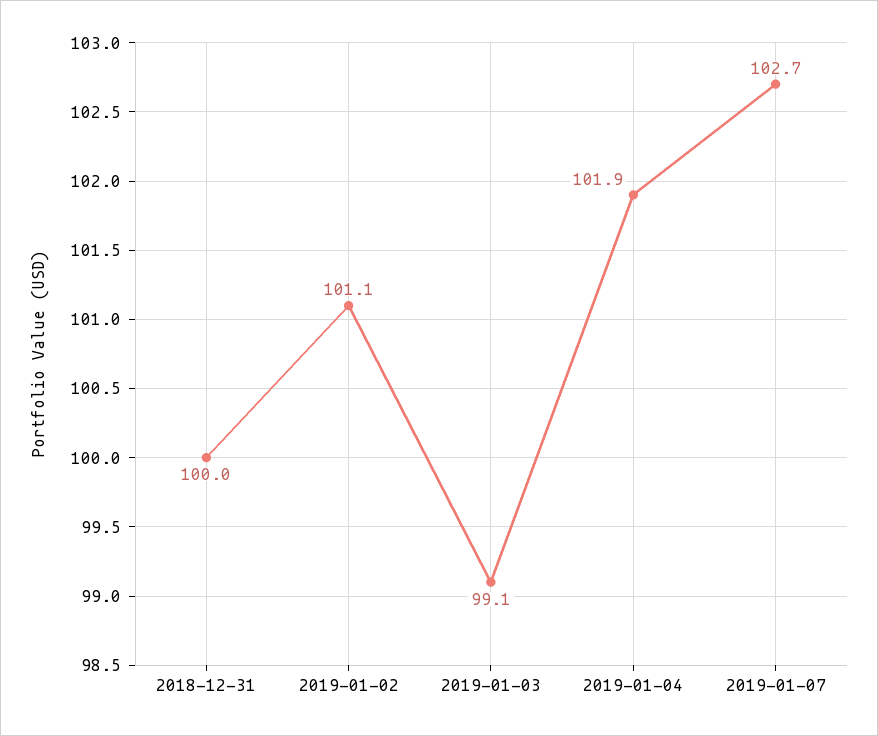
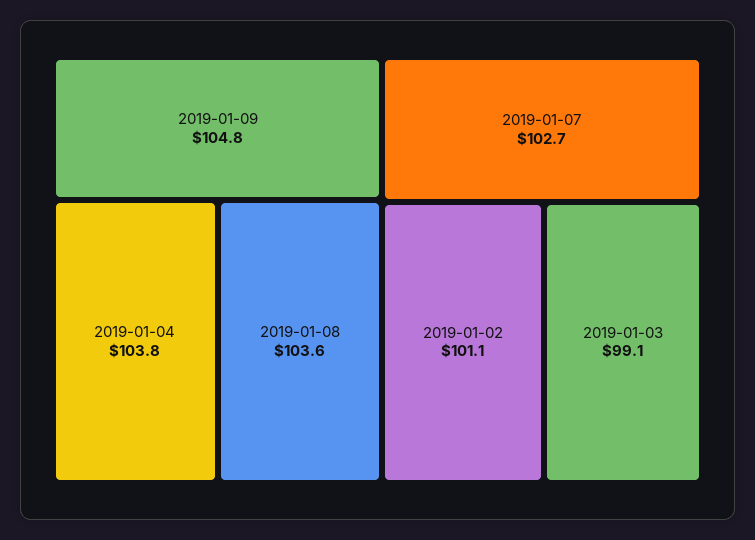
2018-12-31: 100 -> none
2019-01-04: 101.9 -> 103.8
2019-01-09: none -> 104.8
2019-01-08: none -> 103.6

